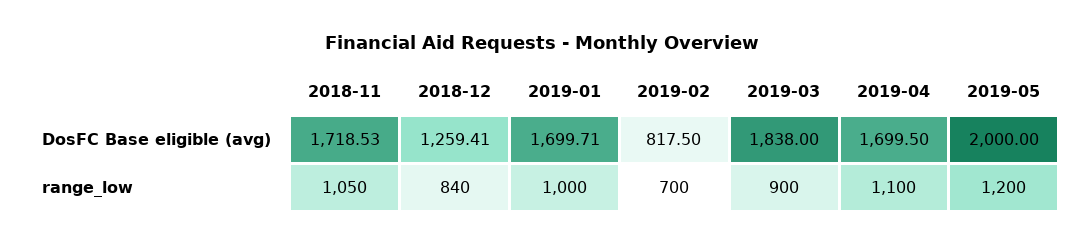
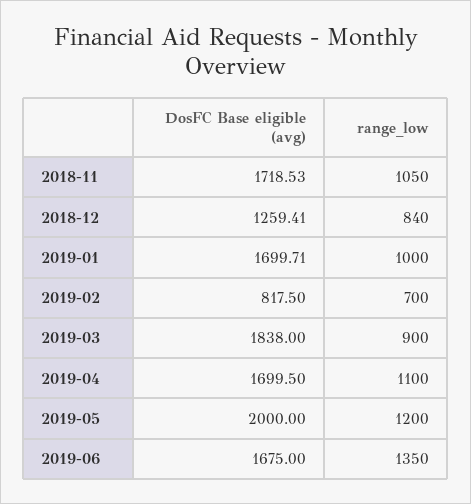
2019-06, DosFC Base eligible (avg): none -> 1675
2019-06, range_low: none -> 1350

